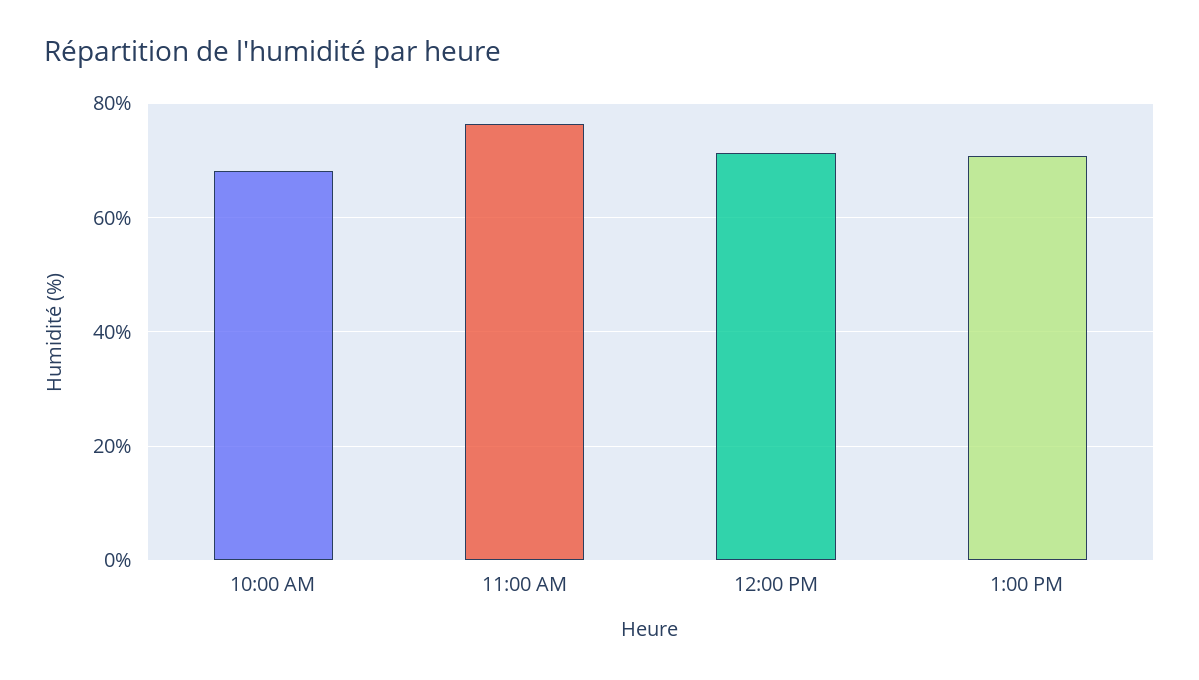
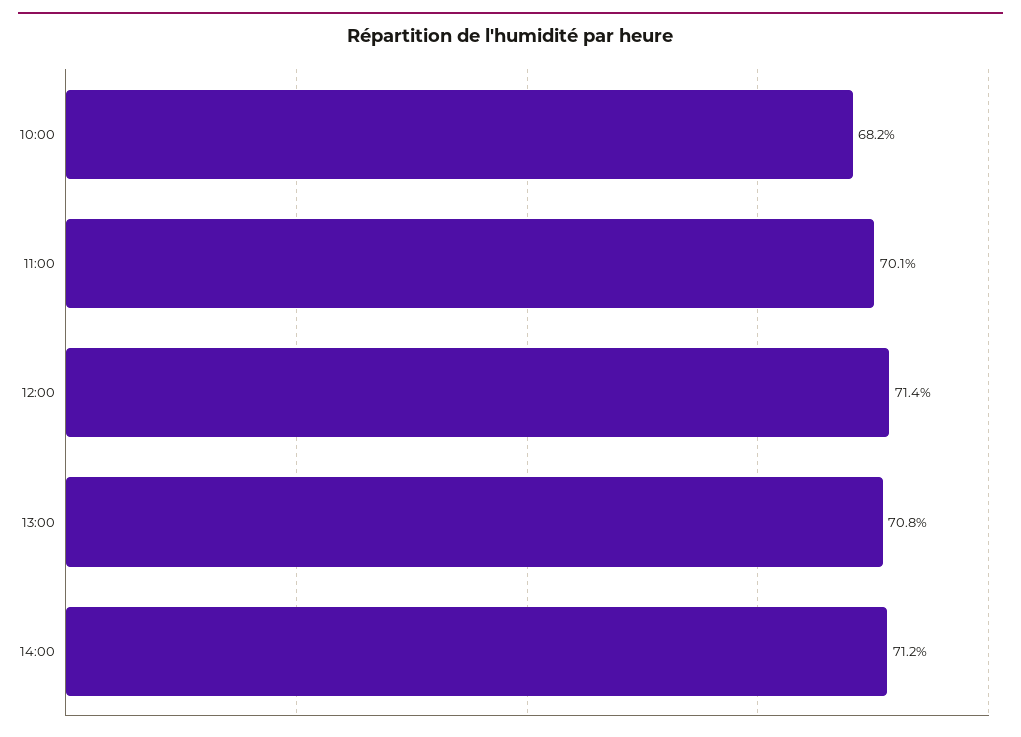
11:00 AM: 76 -> 70.1
14:00: none -> 71.2

